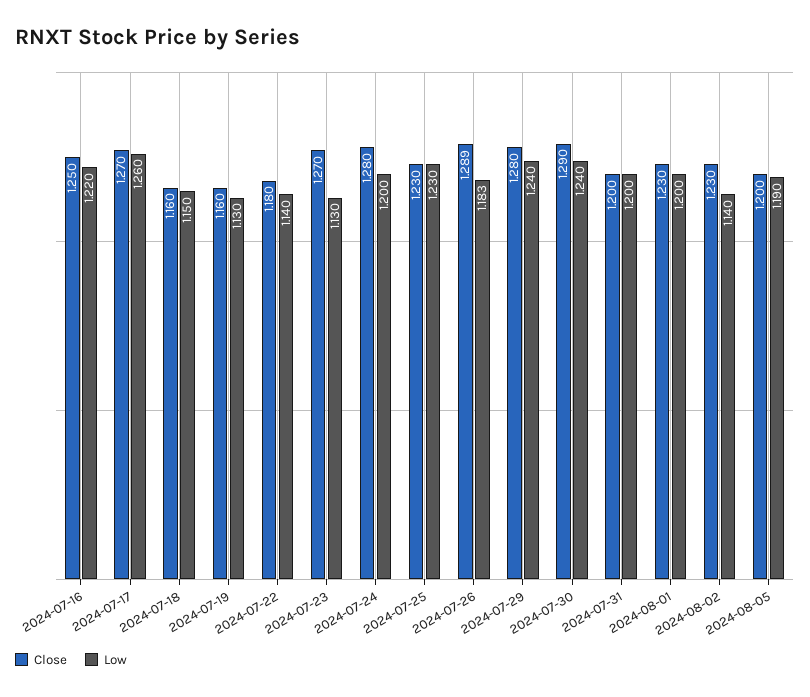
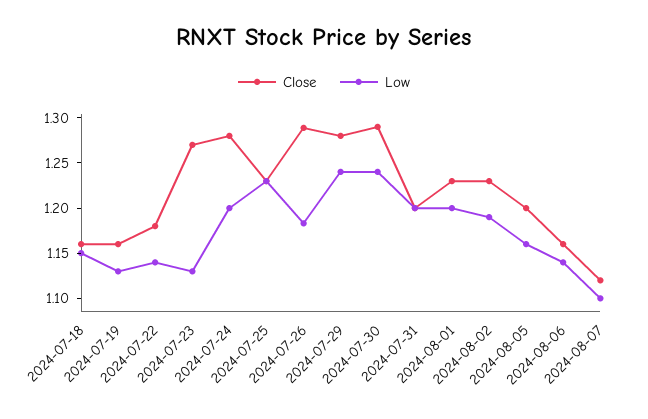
Close, 2024-07-16: 1.25 -> none
Low, 2024-07-16: 1.22 -> none
Close, 2024-07-17: 1.27 -> none
Low, 2024-07-17: 1.26 -> none
Low, 2024-08-02: 1.14 -> 1.19
Low, 2024-08-05: 1.19 -> 1.16
Close, 2024-08-06: none -> 1.16
Low, 2024-08-06: none -> 1.14
Close, 2024-08-07: none -> 1.12
Low, 2024-08-07: none -> 1.1

